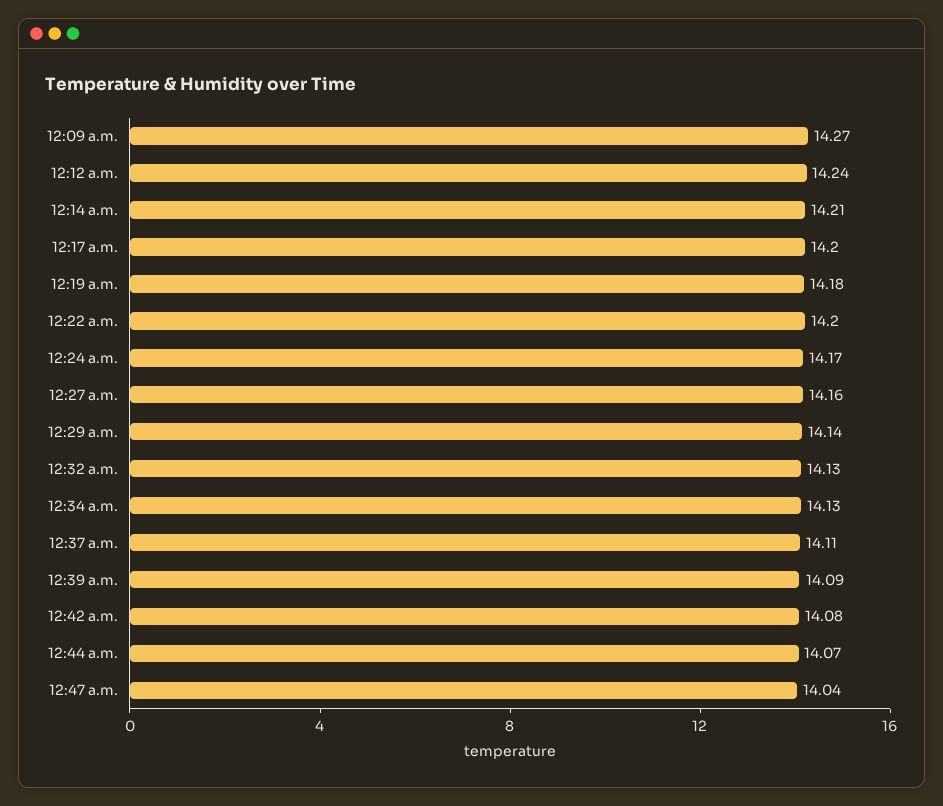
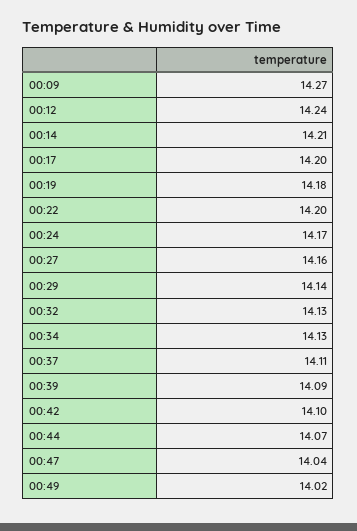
12:42 a.m.: 14.08 -> 14.1
00:49: none -> 14.02

